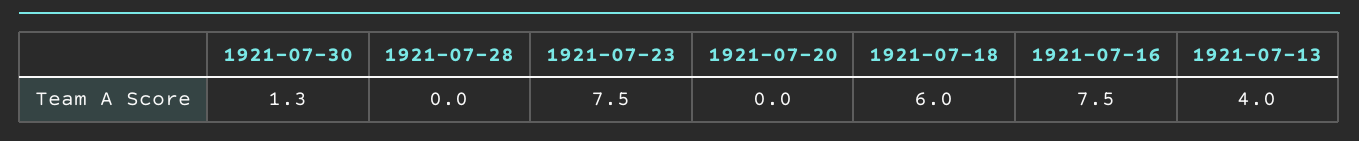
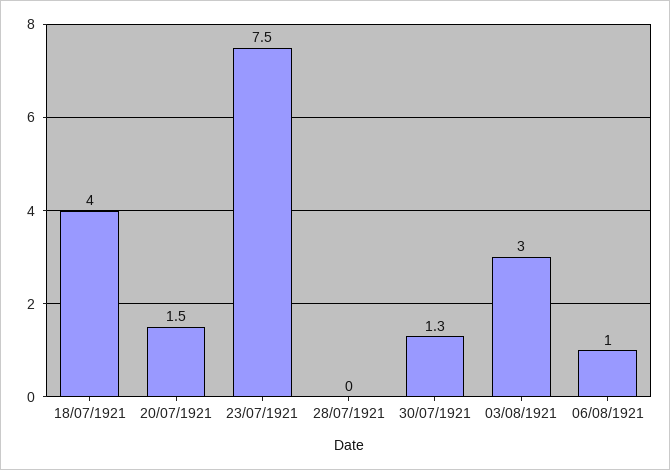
1921-07-20: 0 -> 1.5
1921-07-18: 6 -> 4
1921-07-16: 7.5 -> none
1921-07-13: 4 -> none
03/08/1921: none -> 3
06/08/1921: none -> 1

